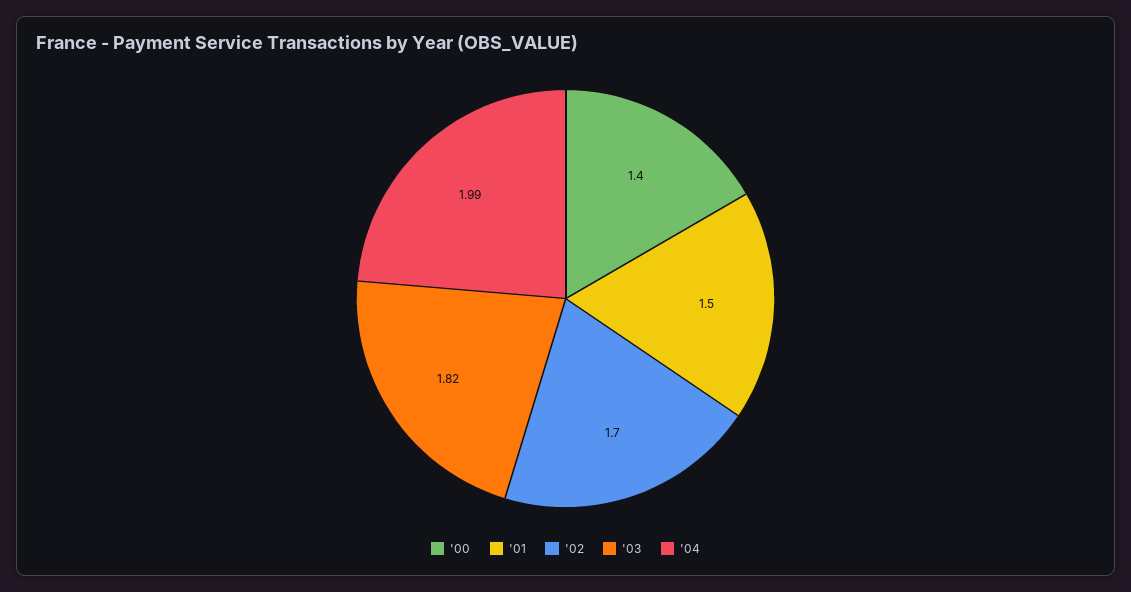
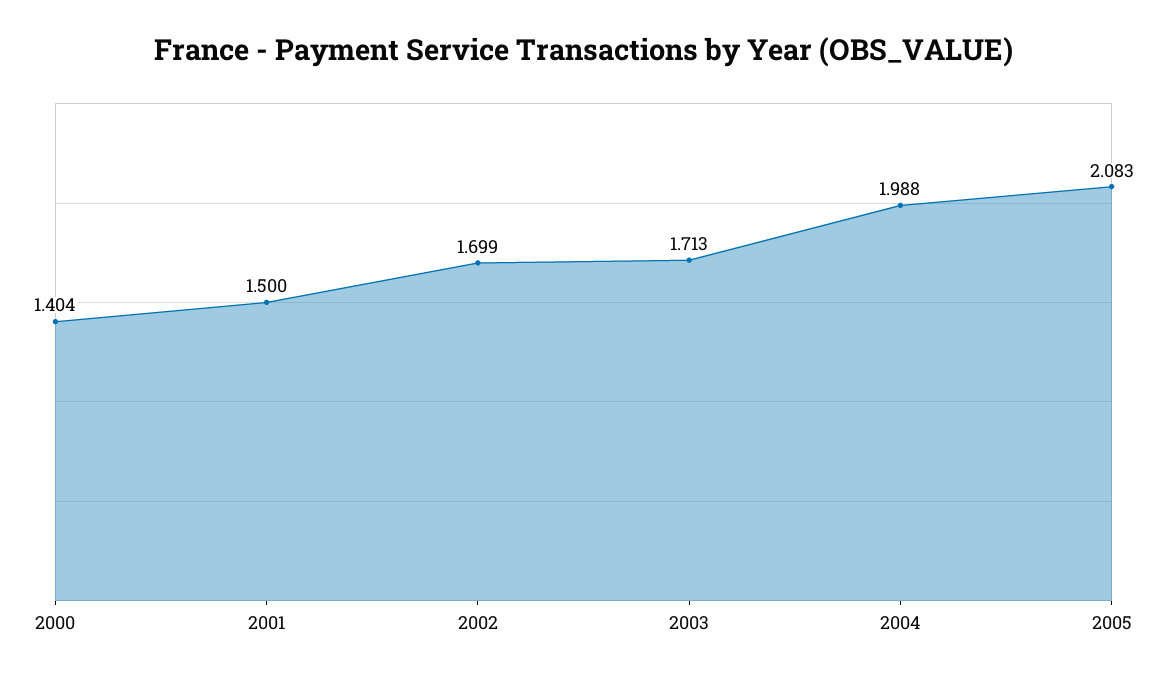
'03: 1.82 -> 1.713
2005: none -> 2.083

